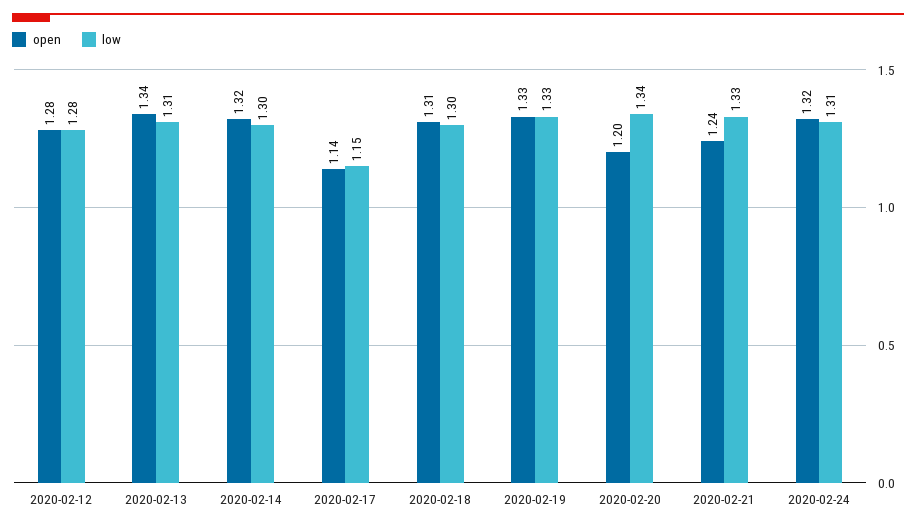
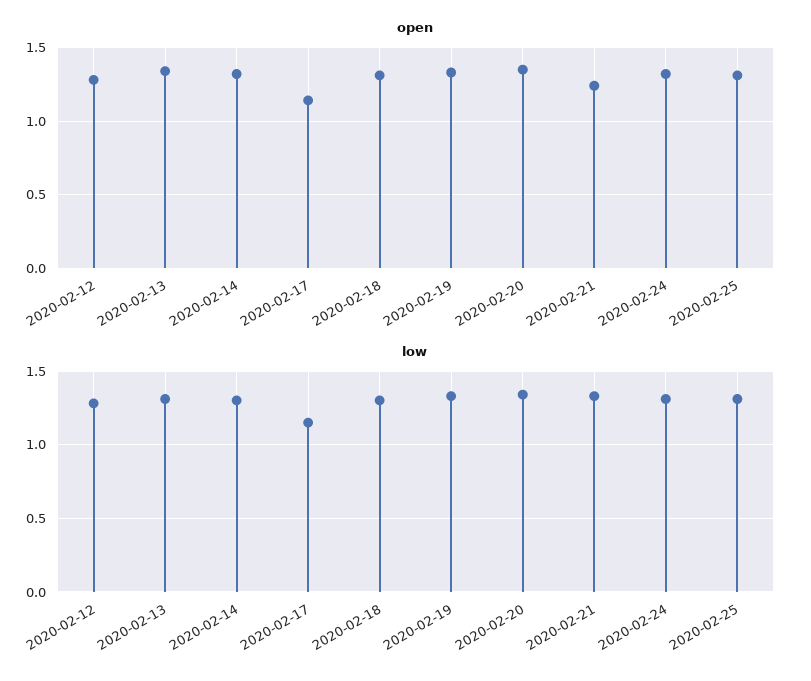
open, 2020-02-20: 1.2 -> 1.35
open, 2020-02-25: none -> 1.3
low, 2020-02-25: none -> 1.3

